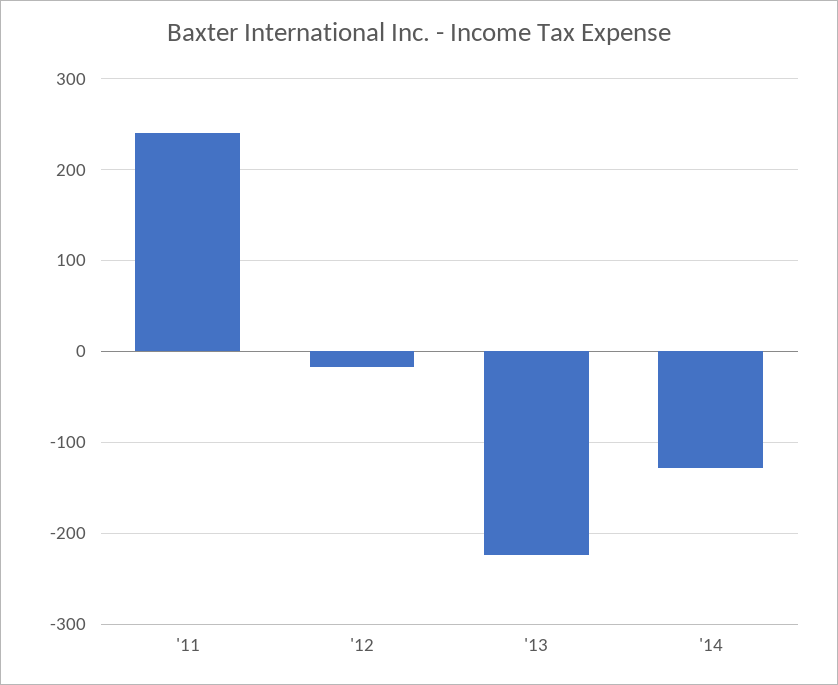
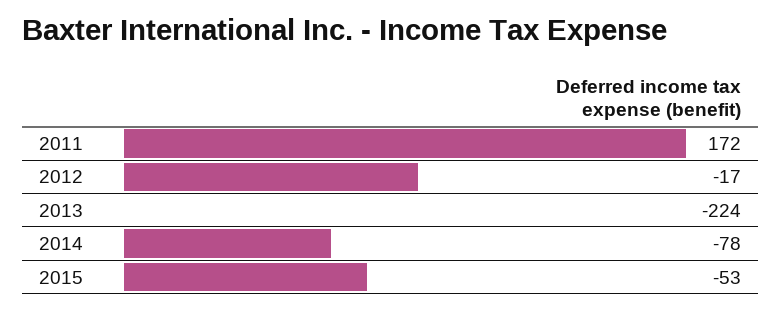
'11: 240 -> 172
'14: -130 -> -78
2015: none -> -53

